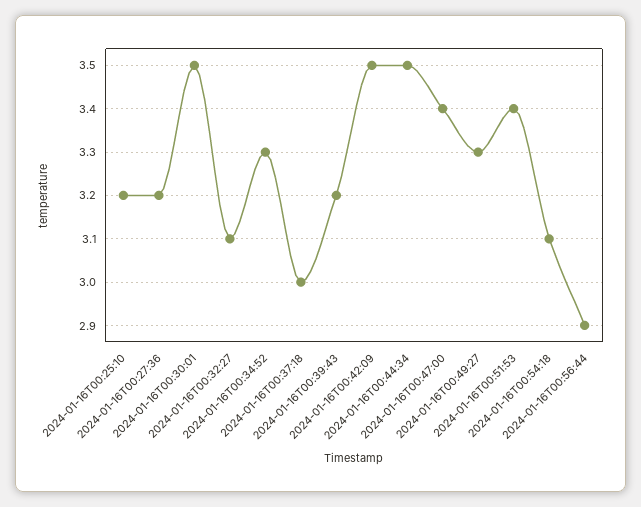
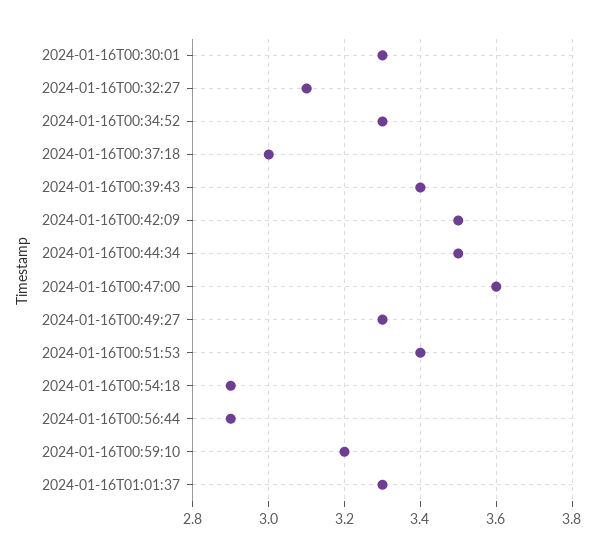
2024-01-16T00:25:10: 3.2 -> none
2024-01-16T00:27:36: 3.2 -> none
2024-01-16T00:30:01: 3.5 -> 3.3
2024-01-16T00:39:43: 3.2 -> 3.4
2024-01-16T00:47:00: 3.4 -> 3.6
2024-01-16T00:54:18: 3.1 -> 2.9
2024-01-16T00:59:10: none -> 3.2
2024-01-16T01:01:37: none -> 3.3

